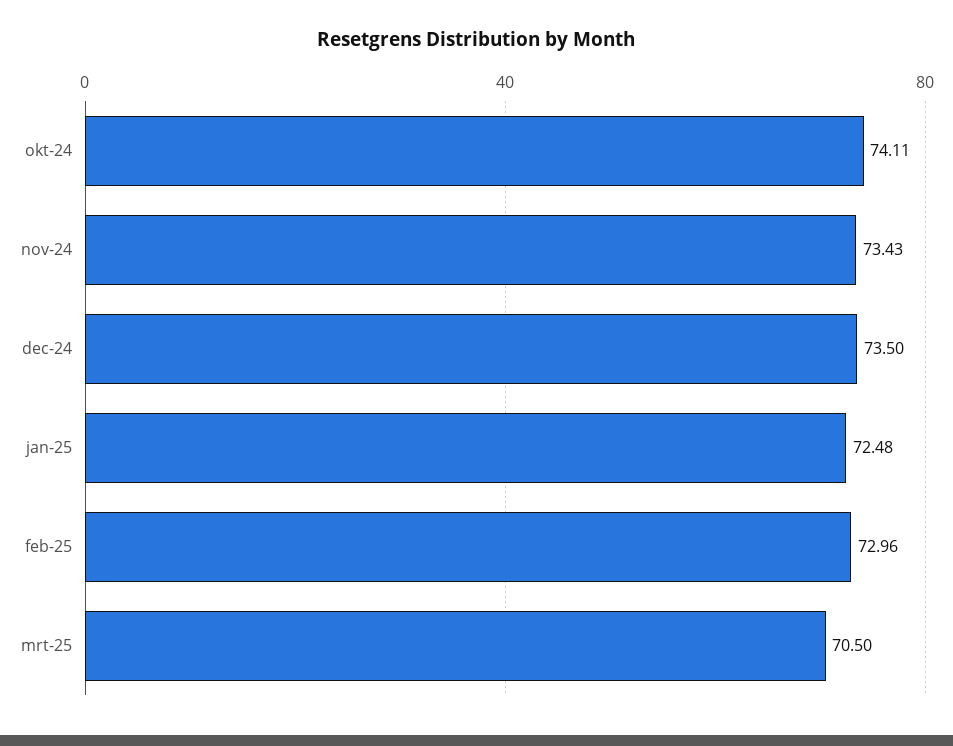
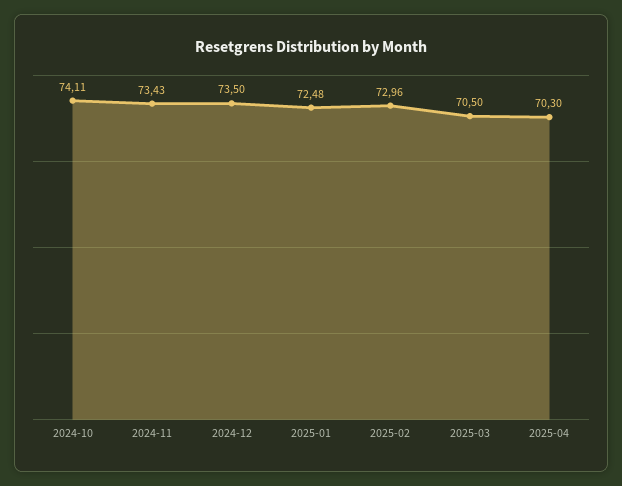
2025-04: none -> 70.3

